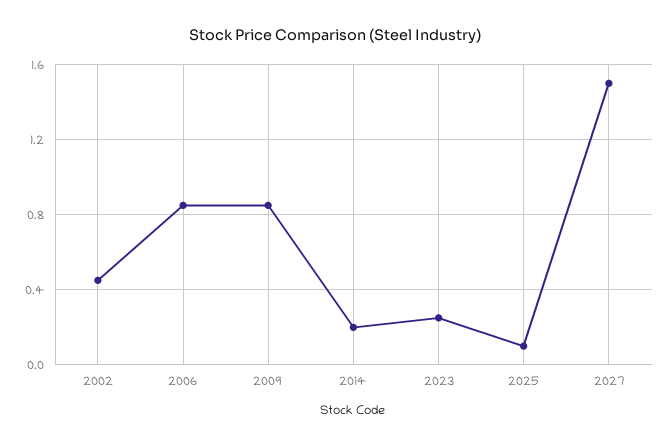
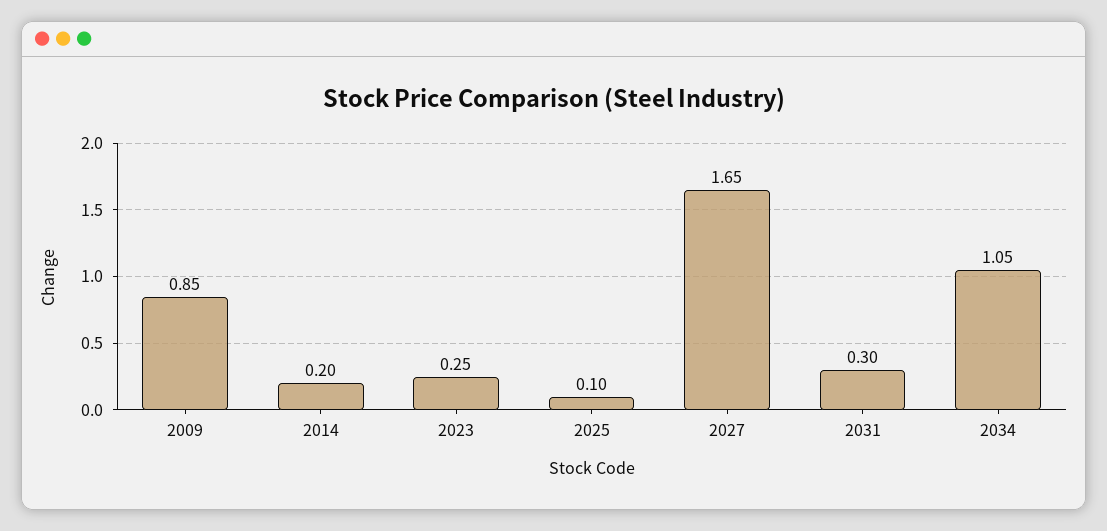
2002: 0.45 -> none
2006: 0.85 -> none
2027: 1.5 -> 1.65
2031: none -> 0.3
2034: none -> 1.05

